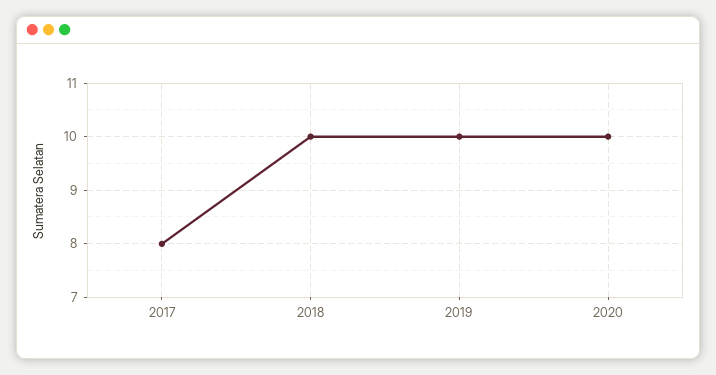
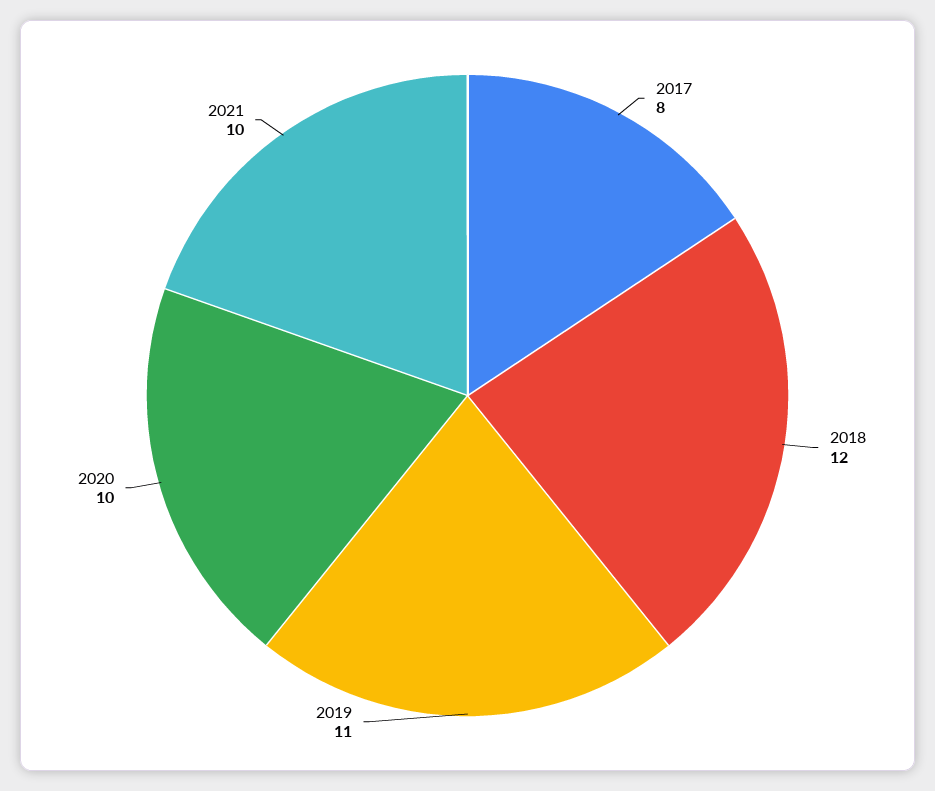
2018: 10 -> 12
2019: 10 -> 11
2021: none -> 10

